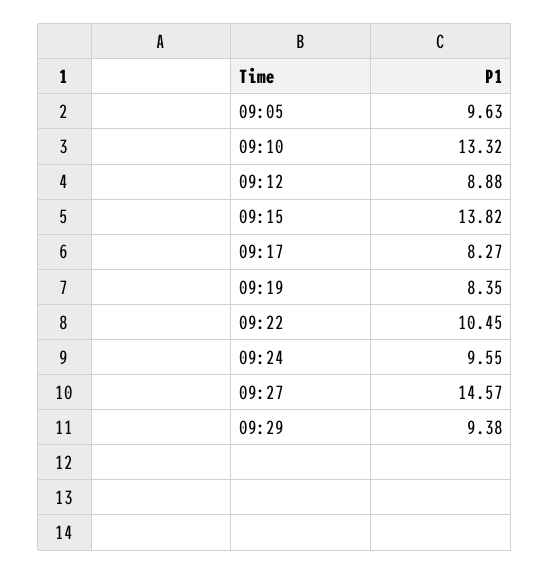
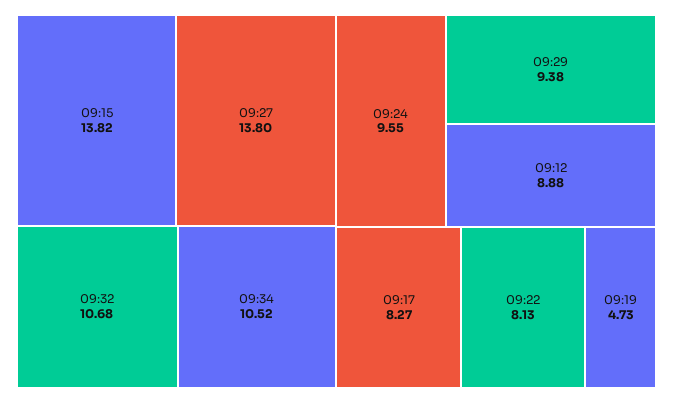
09:05: 9.63 -> none
09:10: 13.32 -> none
09:19: 8.35 -> 4.73
09:22: 10.45 -> 8.13
09:27: 14.57 -> 13.8
09:32: none -> 10.68
09:34: none -> 10.52

